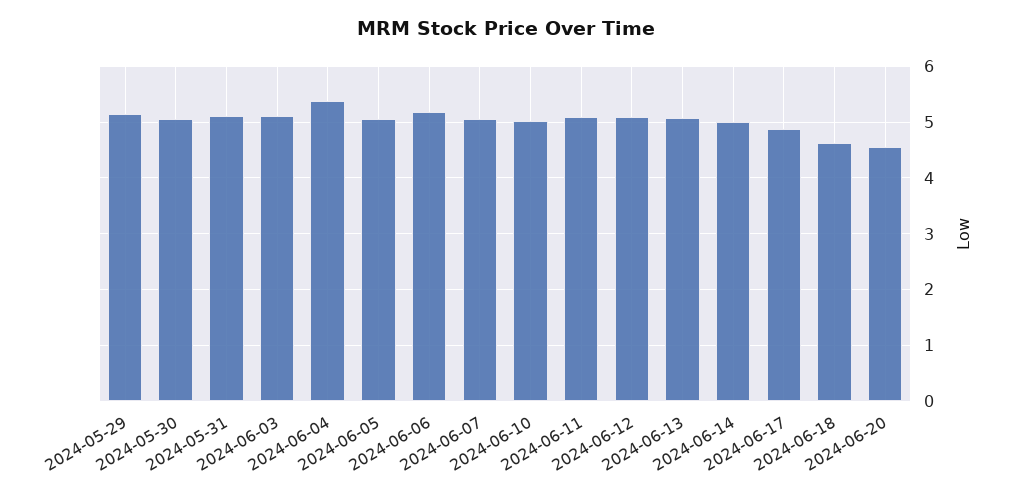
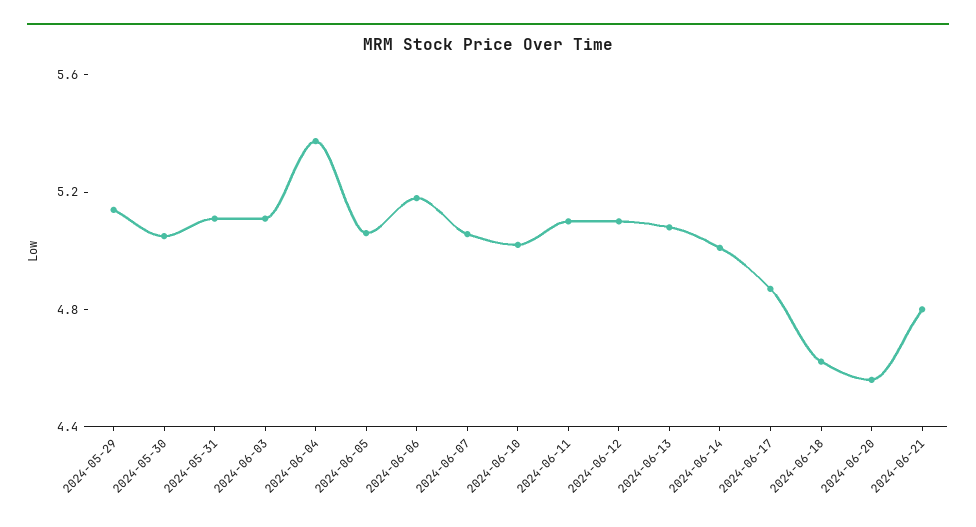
2024-06-21: none -> 4.8

